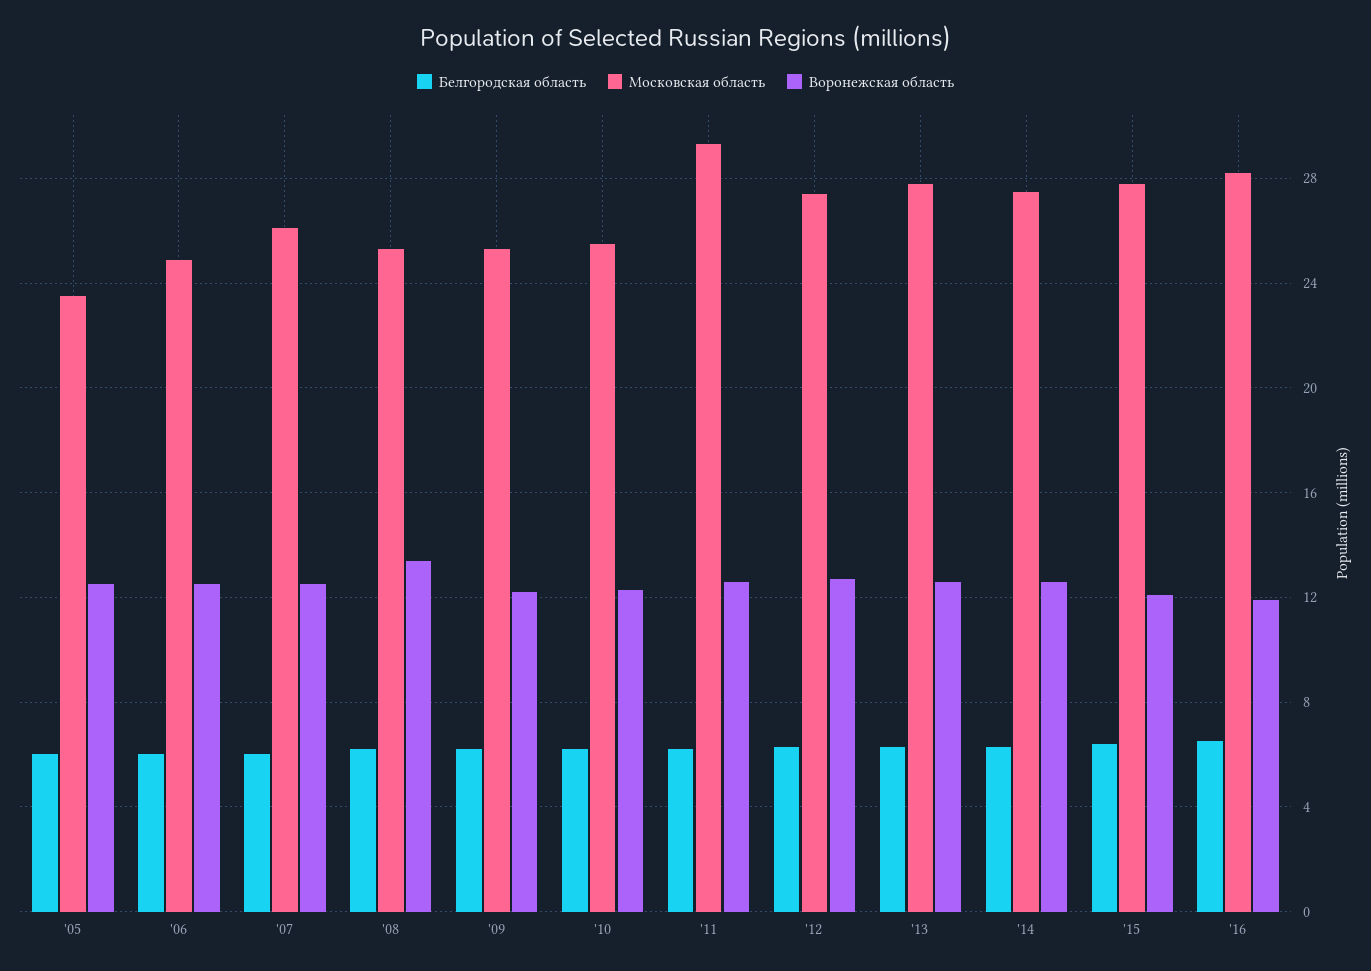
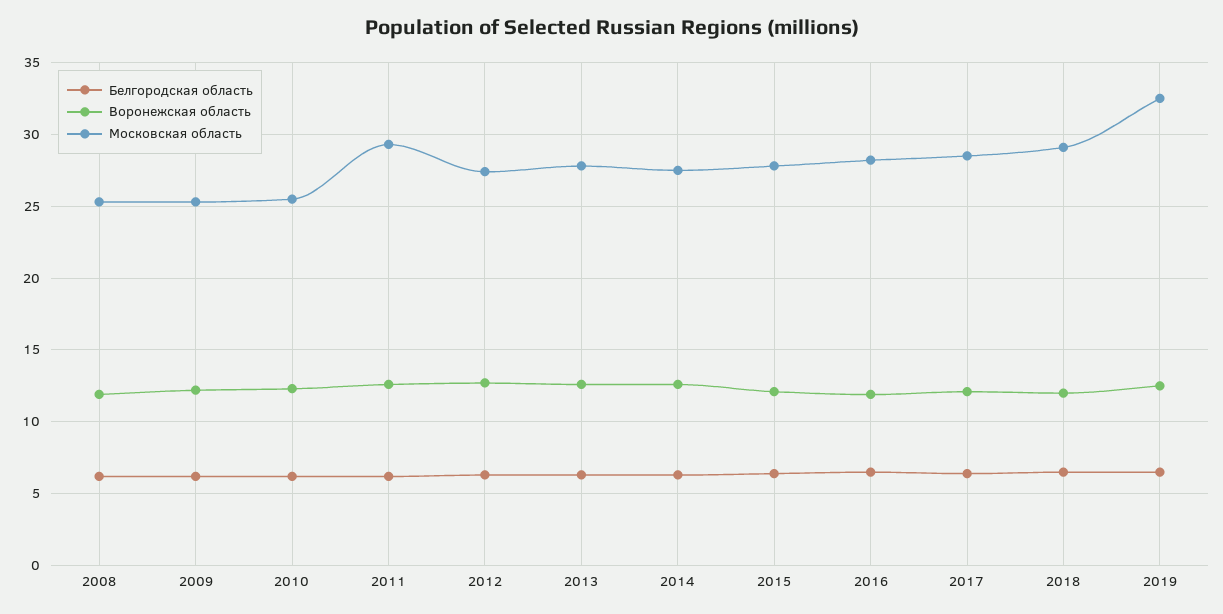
Белгородская область, '05: 6 -> none
Московская область, '05: 23.5 -> none
Воронежская область, '05: 12.5 -> none
Белгородская область, '06: 6 -> none
Московская область, '06: 25 -> none
Воронежская область, '06: 12.5 -> none
Белгородская область, '07: 6 -> none
Московская область, '07: 26 -> none
Воронежская область, '07: 12.5 -> none
Воронежская область, '08: 13.5 -> 12
Белгородская область, 2017: none -> 6.5
Воронежская область, 2017: none -> 12
Московская область, 2017: none -> 28.5
Белгородская область, 2018: none -> 6.5
Воронежская область, 2018: none -> 12
Московская область, 2018: none -> 29
Белгородская область, 2019: none -> 6.5
Воронежская область, 2019: none -> 12.5
Московская область, 2019: none -> 32.5

